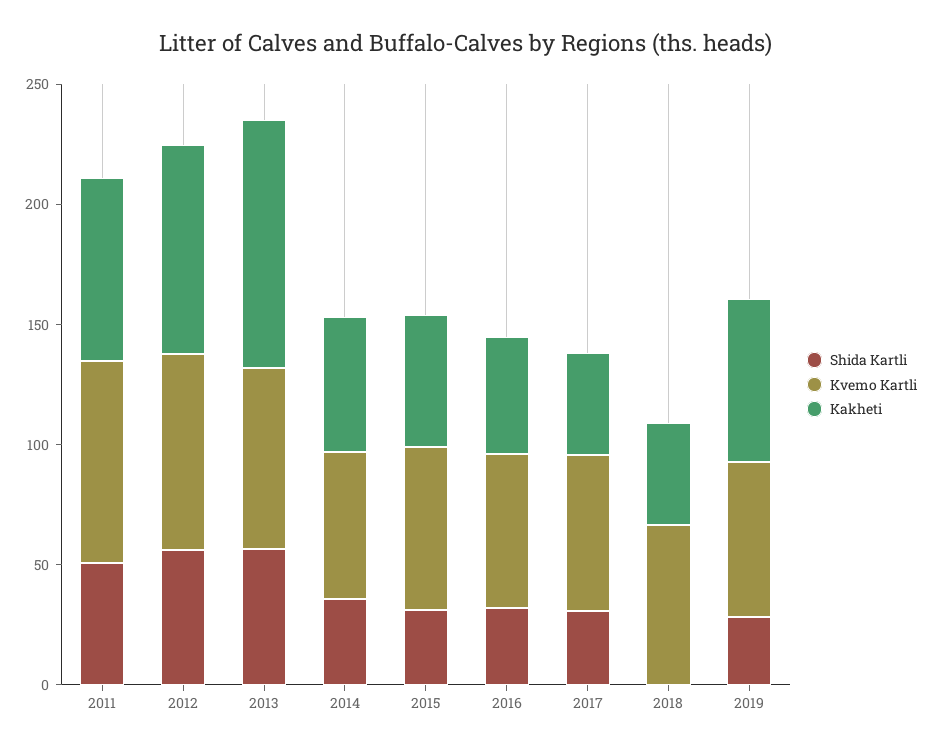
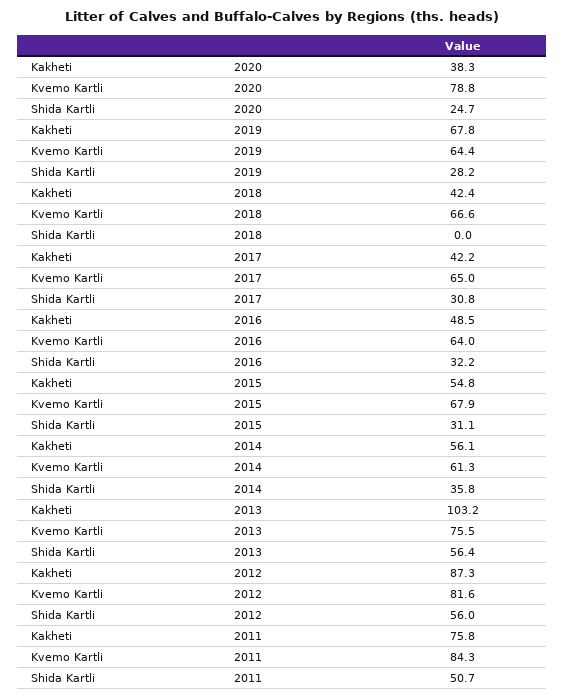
Kakheti, 2020: none -> 38.3
Kvemo Kartli, 2020: none -> 78.8
Shida Kartli, 2020: none -> 24.7

